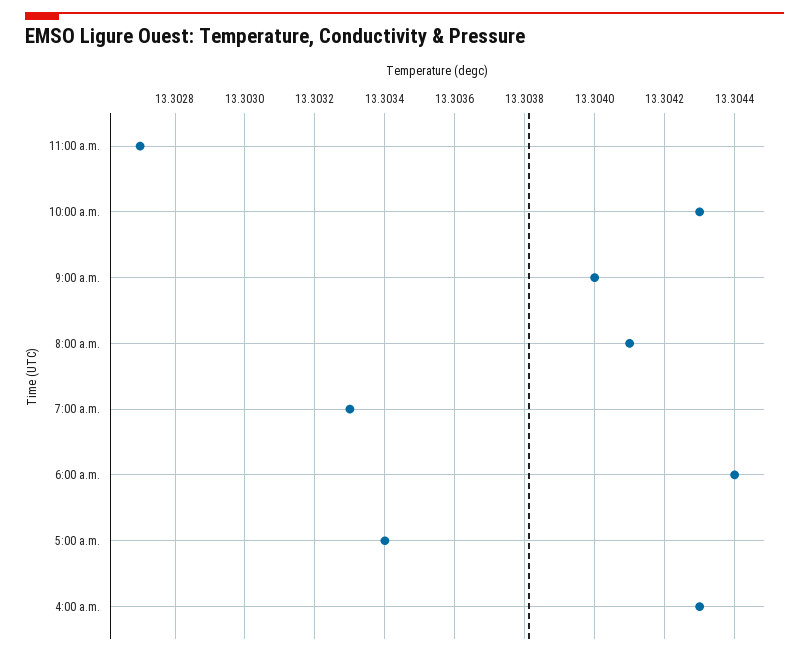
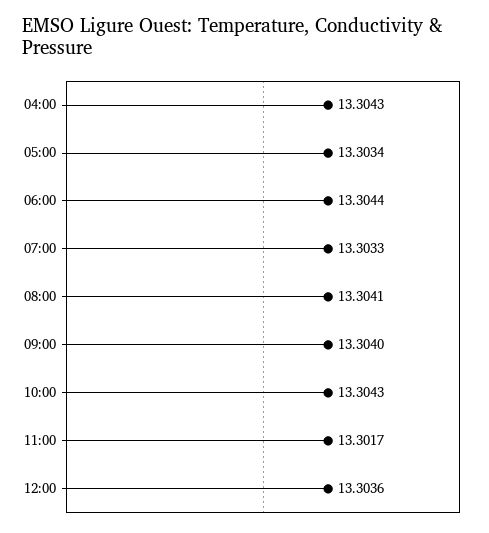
11:00 a.m.: 13.3027 -> 13.3017
12:00: none -> 13.3036

